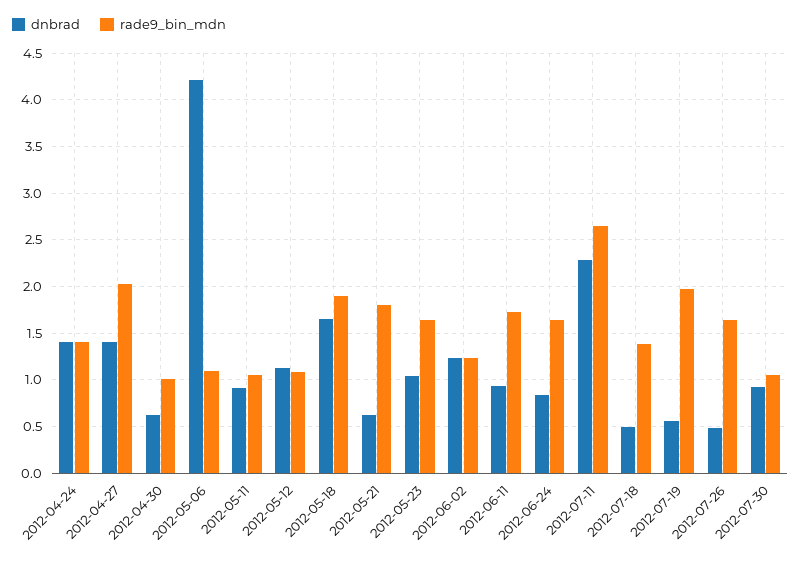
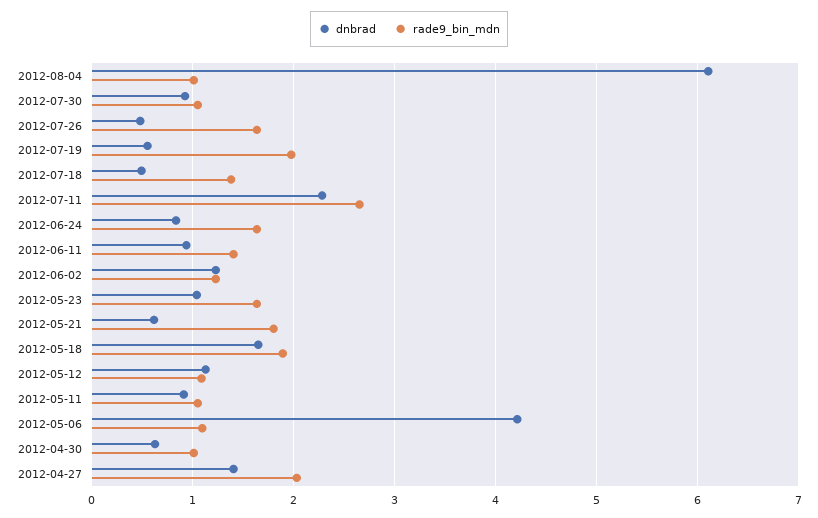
dnbrad, 2012-04-24: 1.4 -> none
rade9_bin_mdn, 2012-04-24: 1.4 -> none
rade9_bin_mdn, 2012-06-11: 1.7 -> 1.4
dnbrad, 2012-08-04: none -> 6.1
rade9_bin_mdn, 2012-08-04: none -> 1

